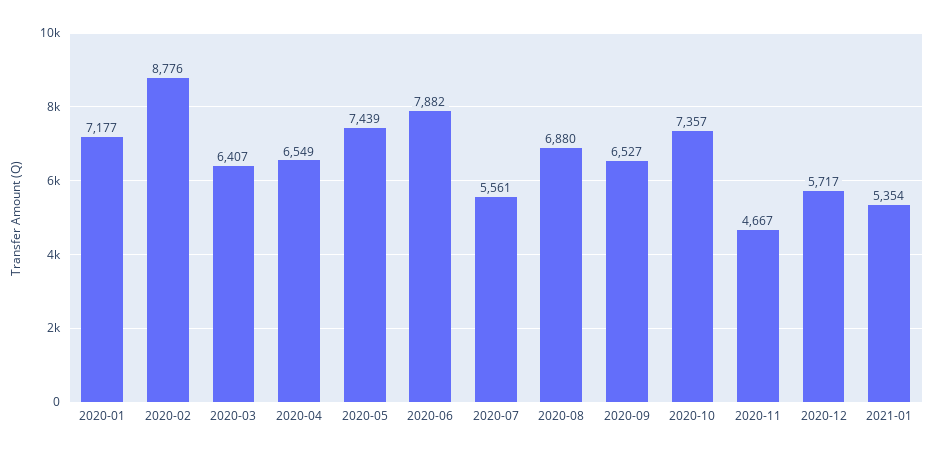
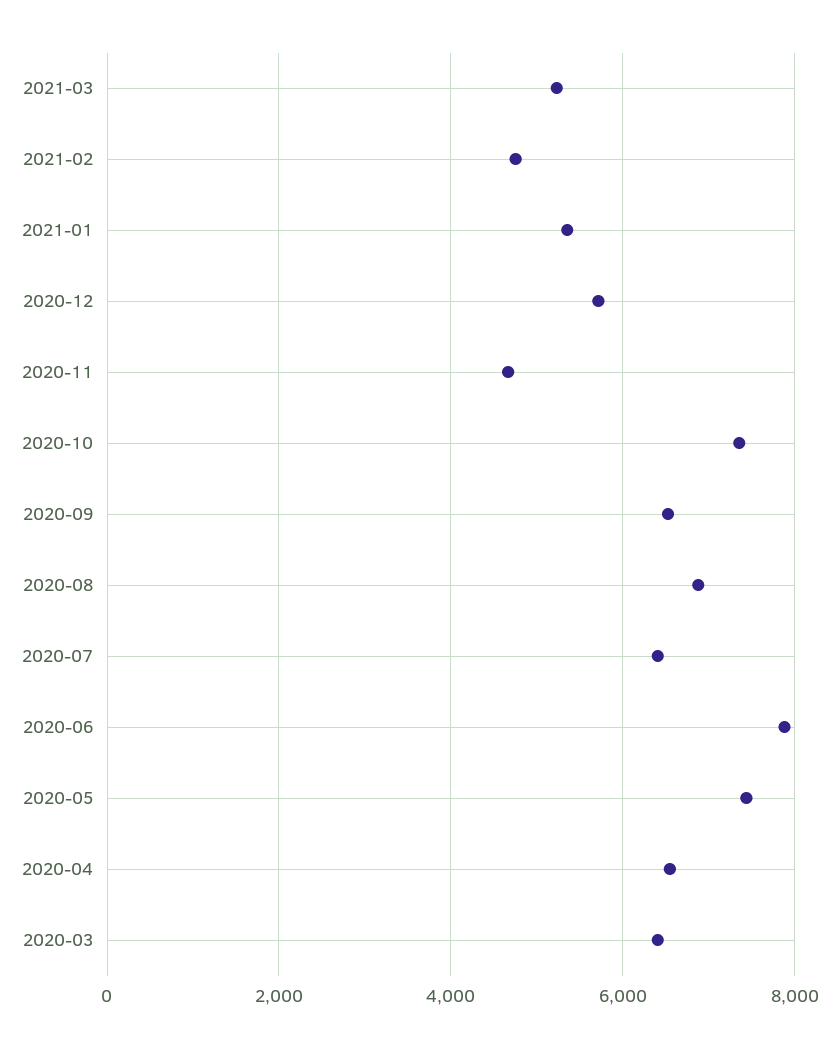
2020-01: 7177 -> none
2020-02: 8776 -> none
2020-07: 5561 -> 6400
2021-03: none -> 5200
2021-02: none -> 4800

